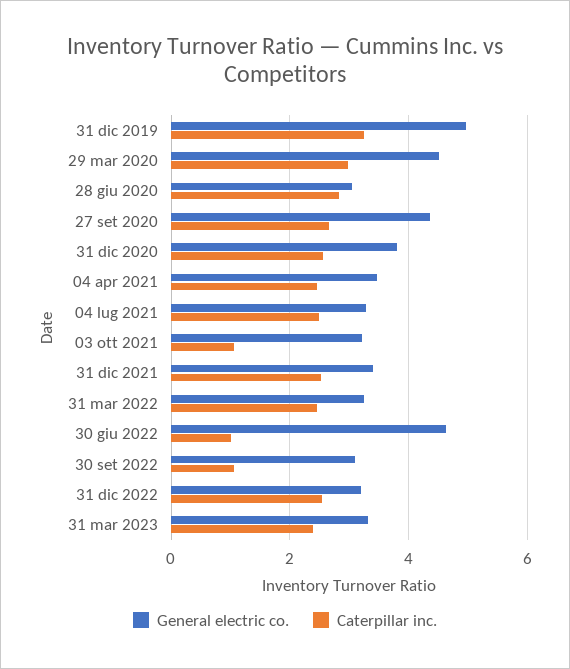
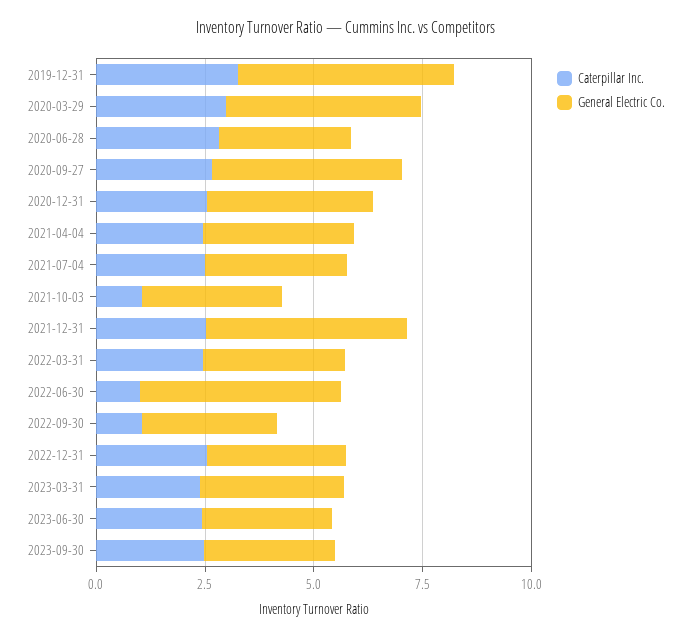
General electric co., 31 dic 2021: 3.4 -> 4.5
Caterpillar inc., 2023-06-30: none -> 2.5
General electric co., 2023-06-30: none -> 3
Caterpillar inc., 2023-09-30: none -> 2.5
General electric co., 2023-09-30: none -> 3

